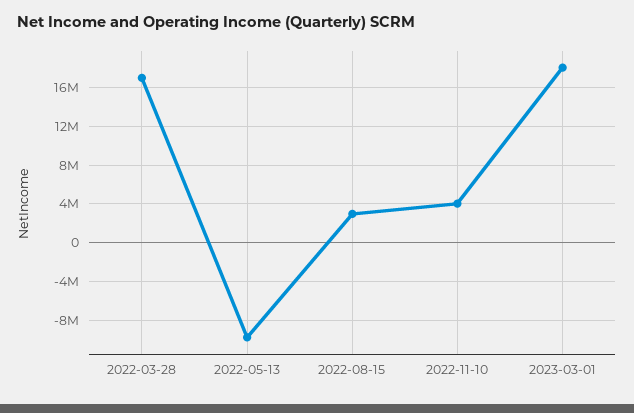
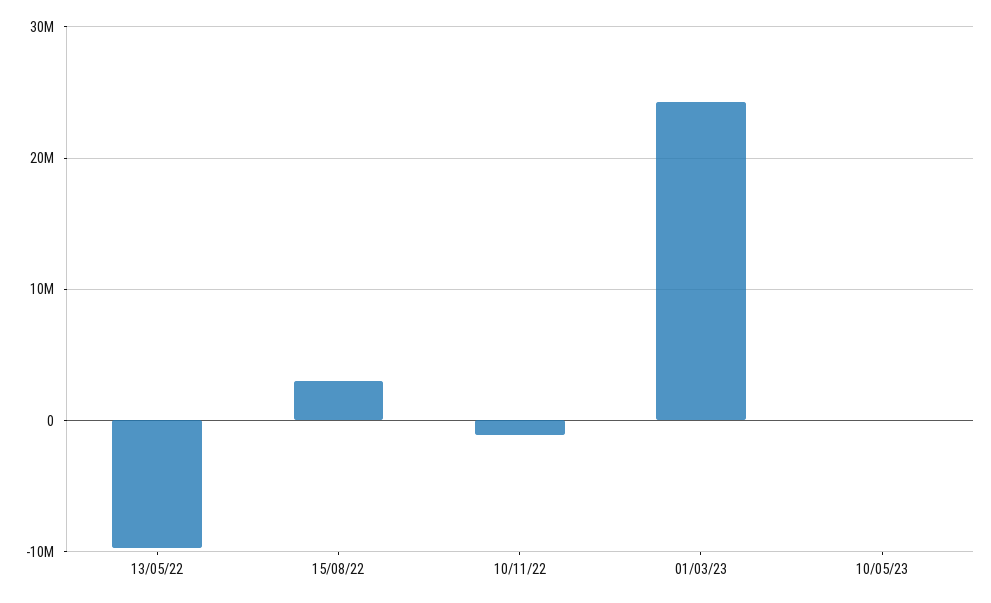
2022-03-28: 17000000 -> none
2022-11-10: 4000000 -> -1000000
2023-03-01: 18000000 -> 24000000
10/05/23: none -> 0

